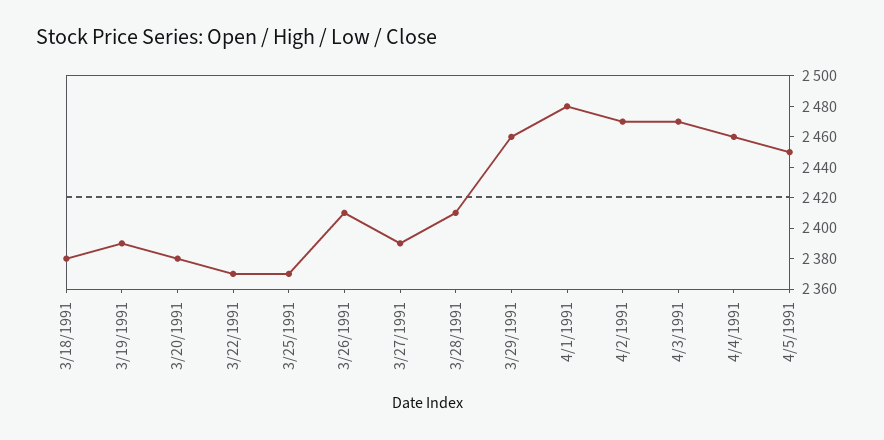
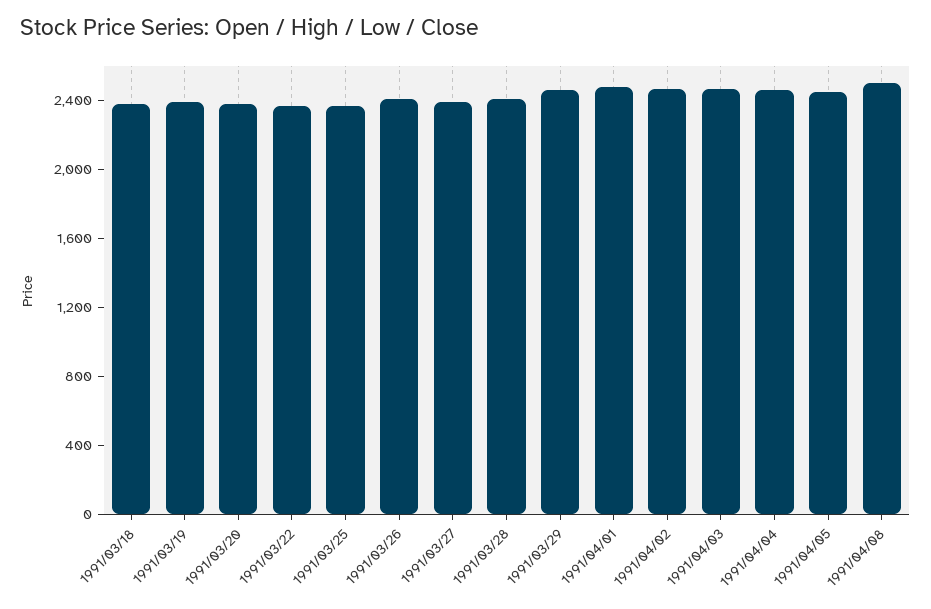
1991/04/08: none -> 2500

